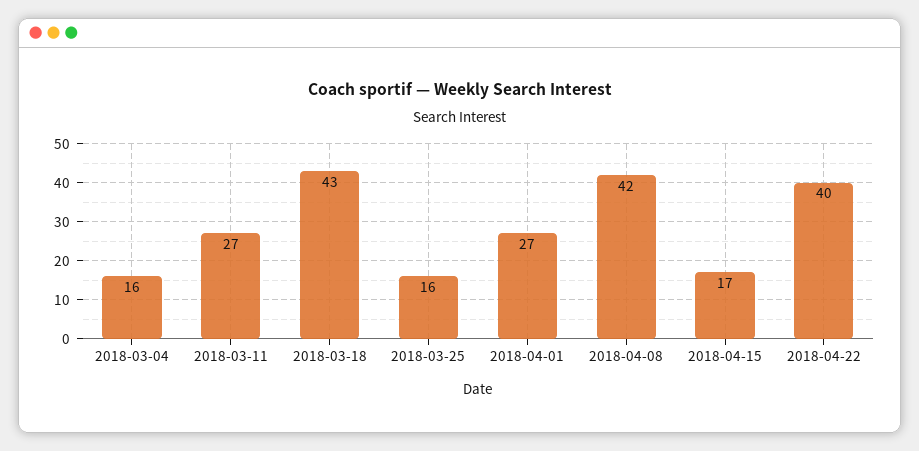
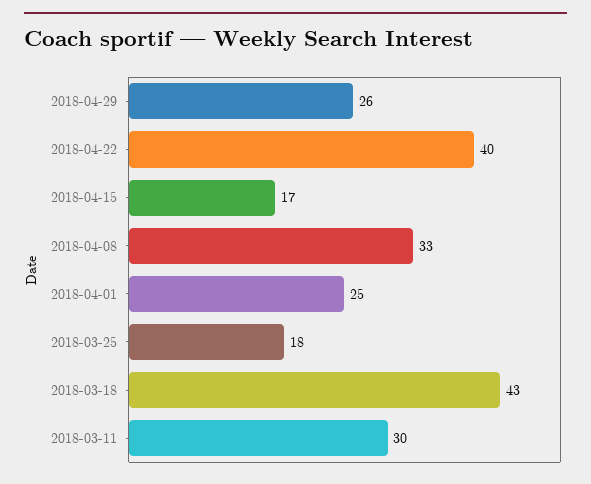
2018-03-04: 16 -> none
2018-03-11: 27 -> 30
2018-03-25: 16 -> 18
2018-04-01: 27 -> 25
2018-04-08: 42 -> 33
2018-04-29: none -> 26

